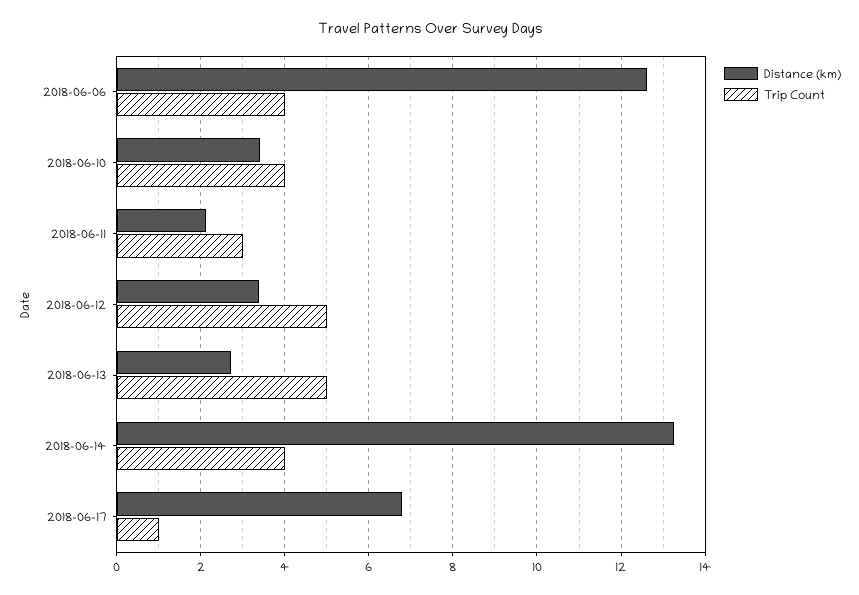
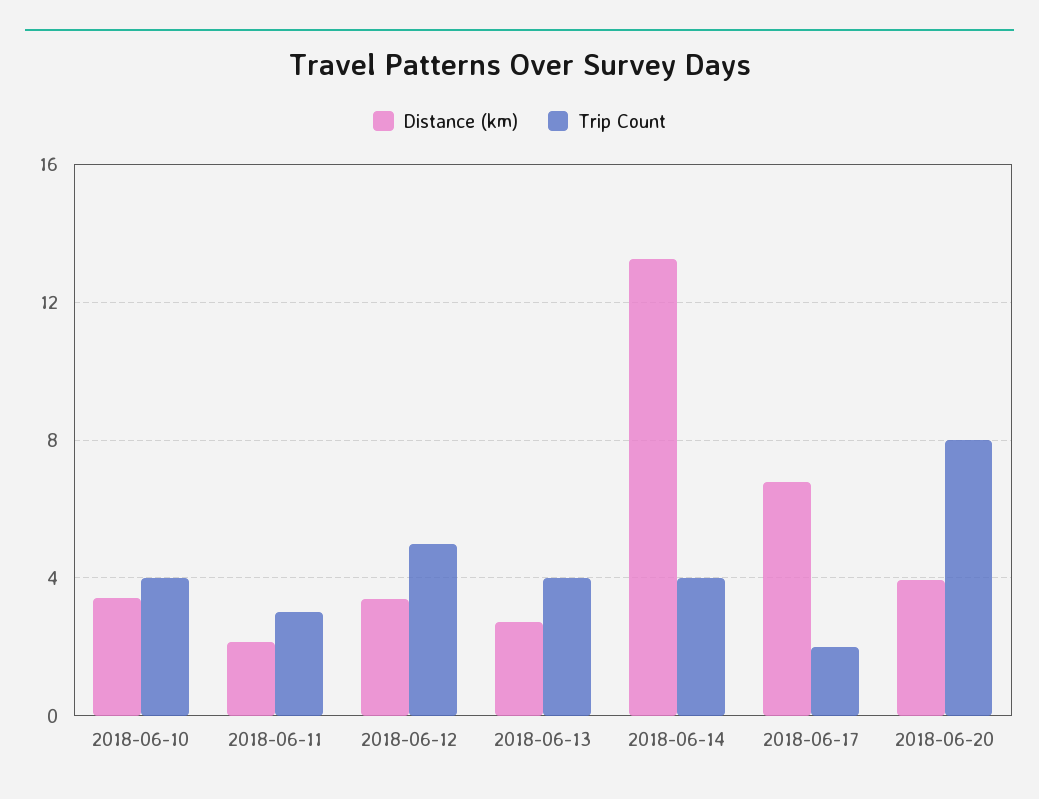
Distance (km), 2018-06-06: 12.6 -> none
Trip Count, 2018-06-06: 4 -> none
Trip Count, 2018-06-13: 5 -> 4
Trip Count, 2018-06-17: 1 -> 2
Distance (km), 2018-06-20: none -> 4
Trip Count, 2018-06-20: none -> 8

